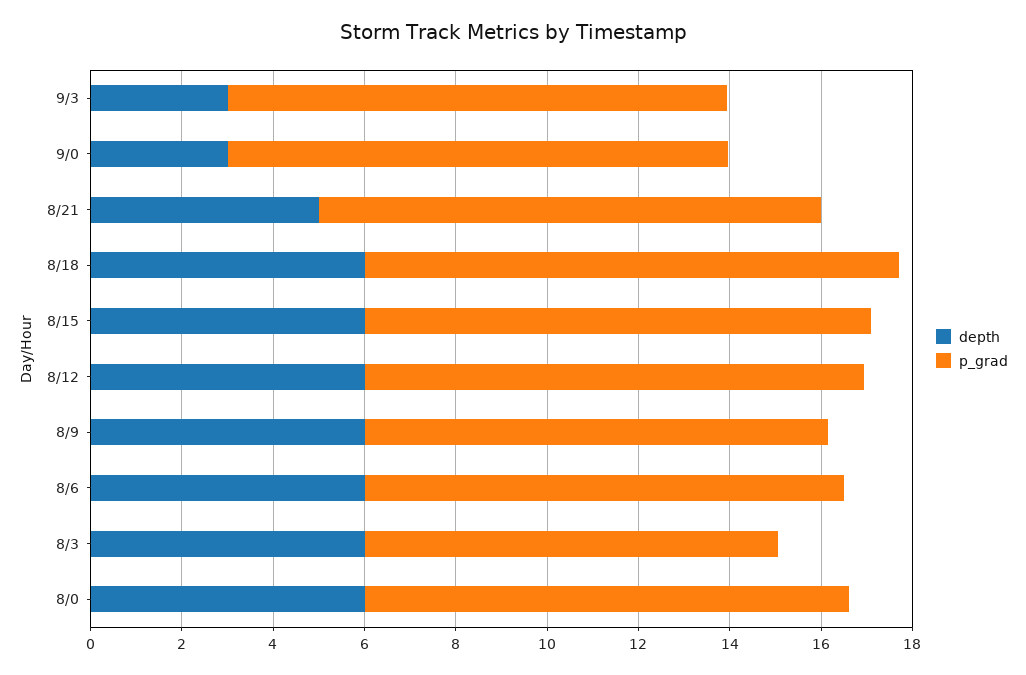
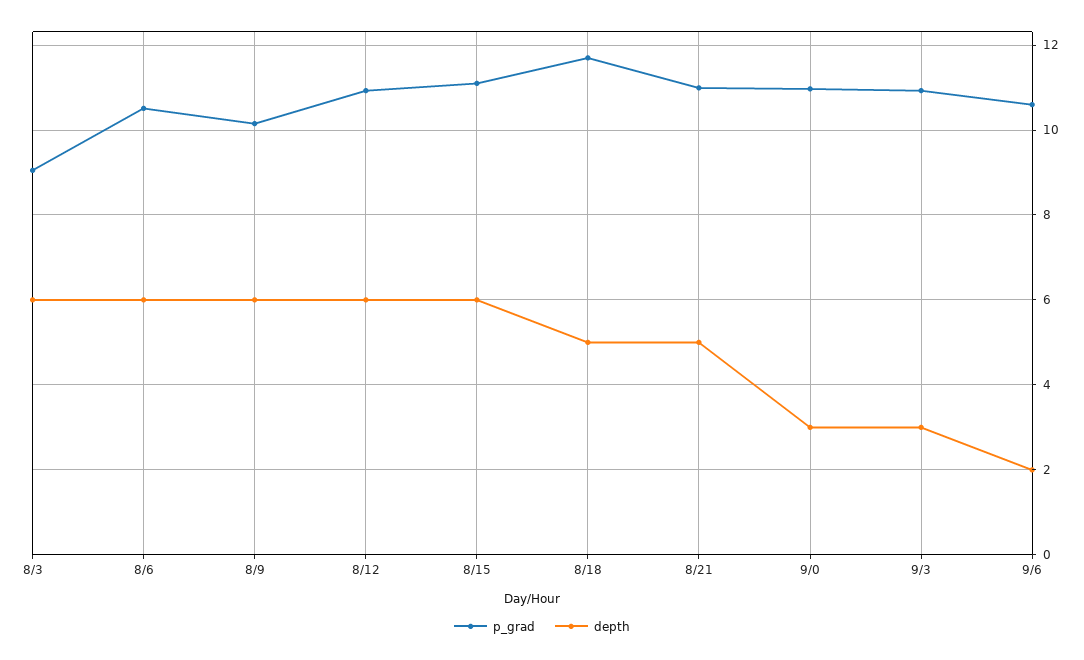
depth, 8/18: 6 -> 5
depth, 8/0: 6 -> none
p_grad, 8/0: 10.5 -> none
p_grad, 9/6: none -> 10.6
depth, 9/6: none -> 2

